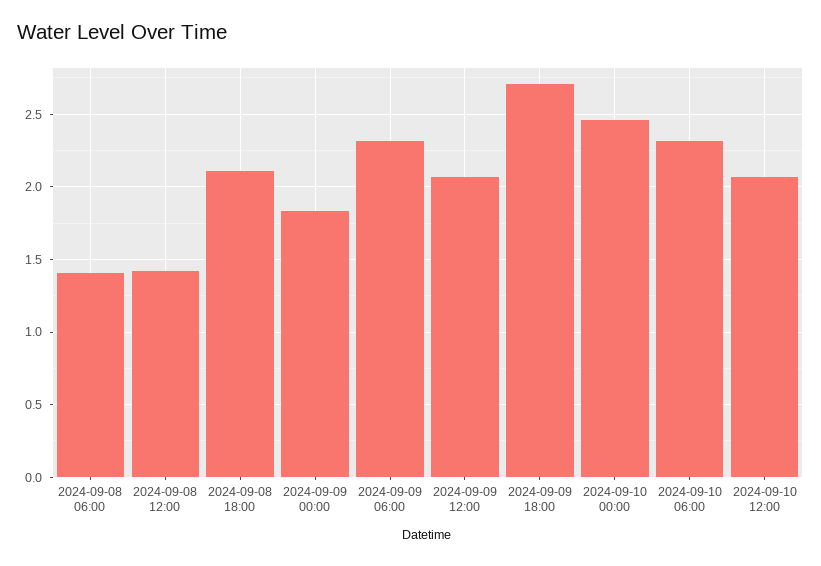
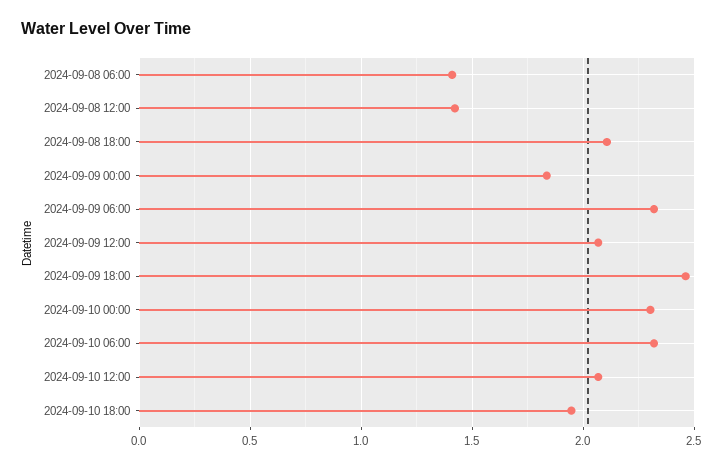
2024-09-09 18:00: 2.7 -> 2.45
2024-09-10 00:00: 2.45 -> 2.3
2024-09-10 18:00: none -> 1.95

